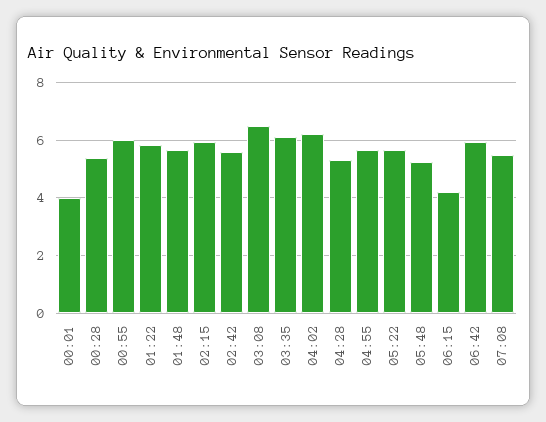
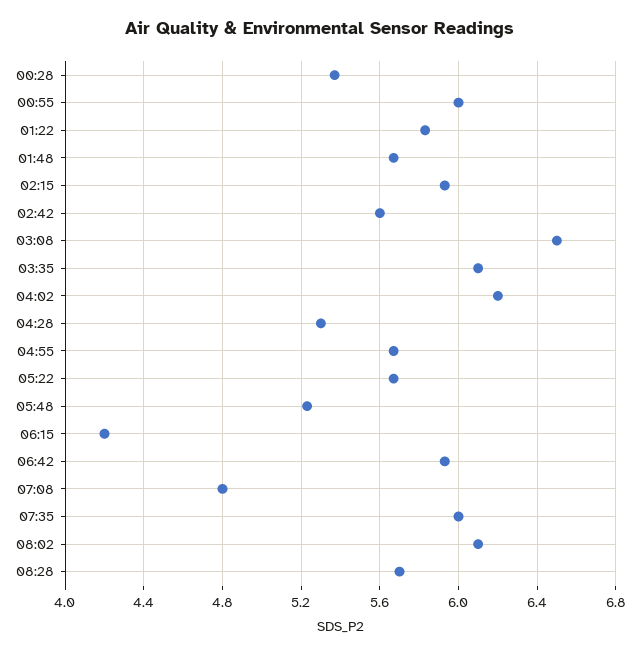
00:01: 4 -> none
07:08: 5.5 -> 4.8
07:35: none -> 6
08:02: none -> 6.1
08:28: none -> 5.7

